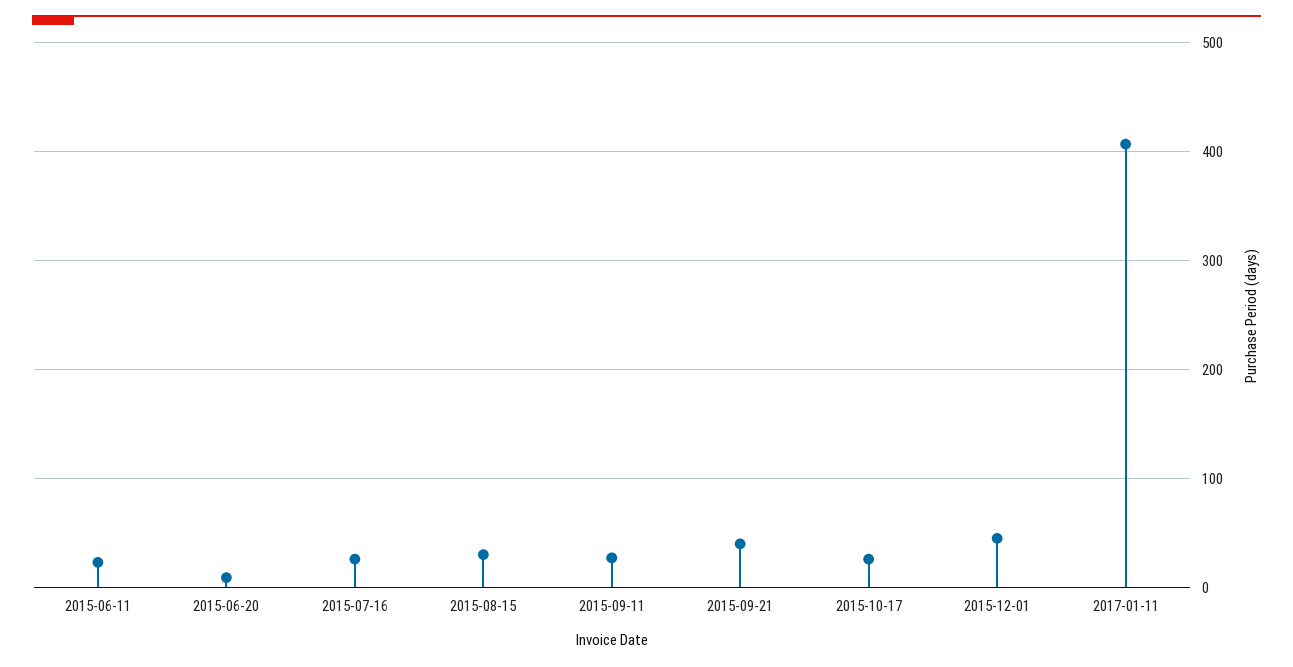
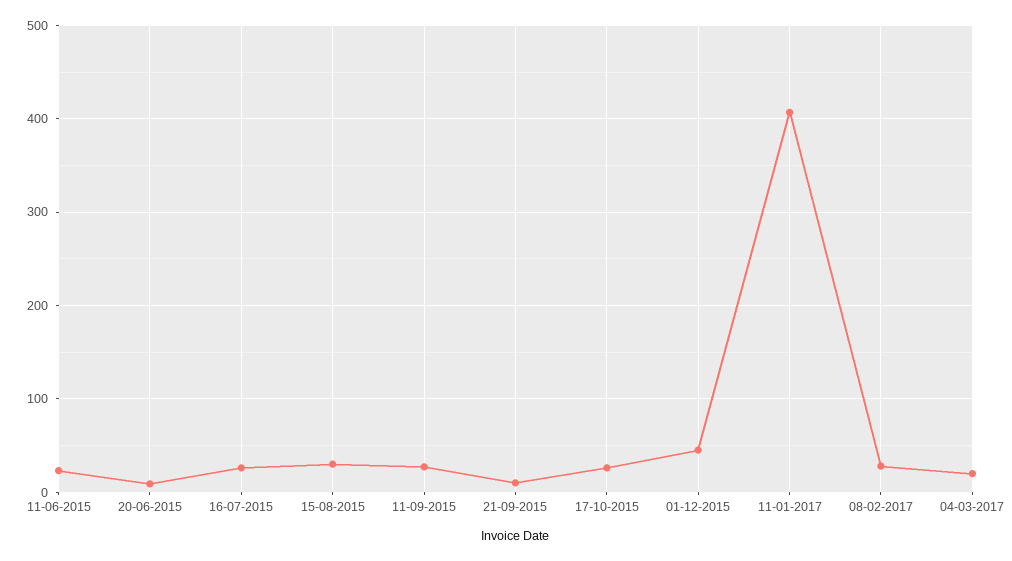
2015-09-21: 40 -> 10
08-02-2017: none -> 30
04-03-2017: none -> 20

